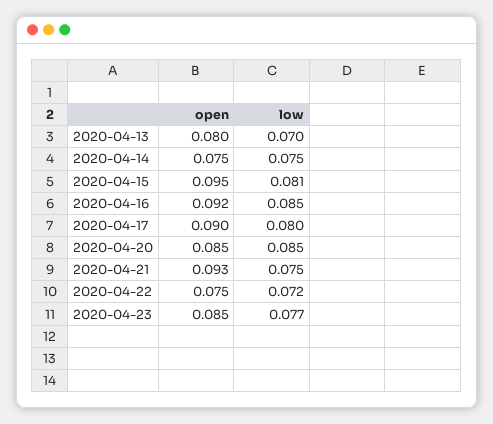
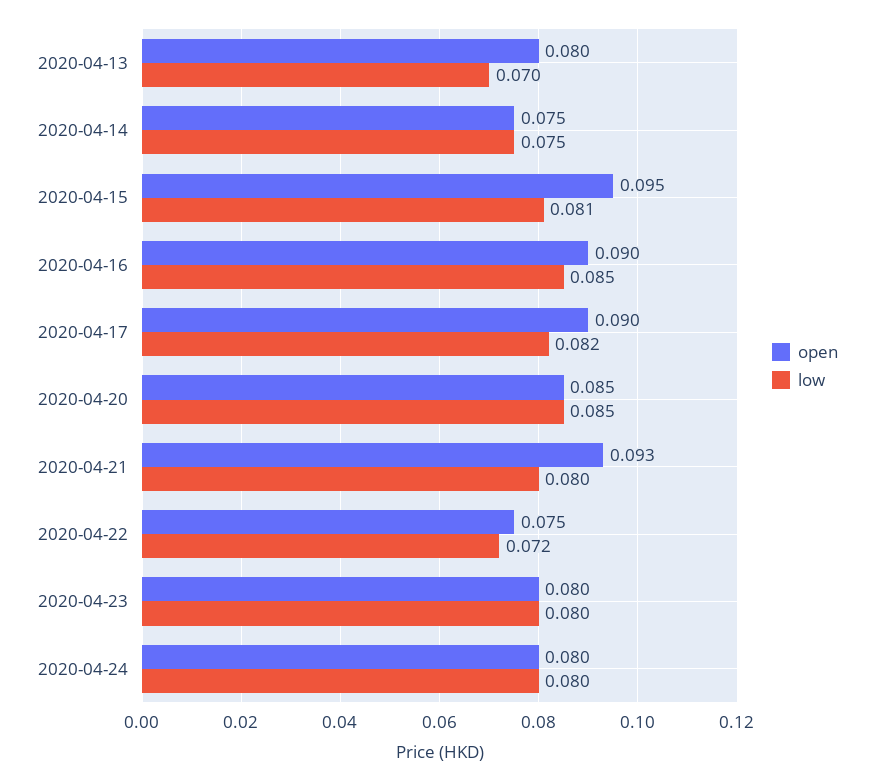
open, 2020-04-16: 0.092 -> 0.09
low, 2020-04-17: 0.08 -> 0.082
low, 2020-04-21: 0.075 -> 0.08
open, 2020-04-23: 0.085 -> 0.08
low, 2020-04-23: 0.077 -> 0.08
open, 2020-04-24: none -> 0.08
low, 2020-04-24: none -> 0.08

